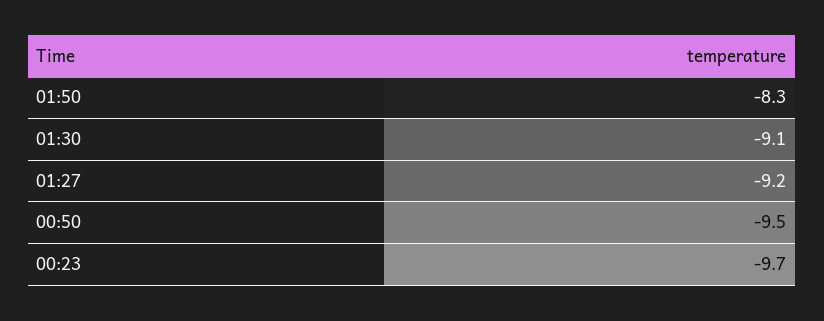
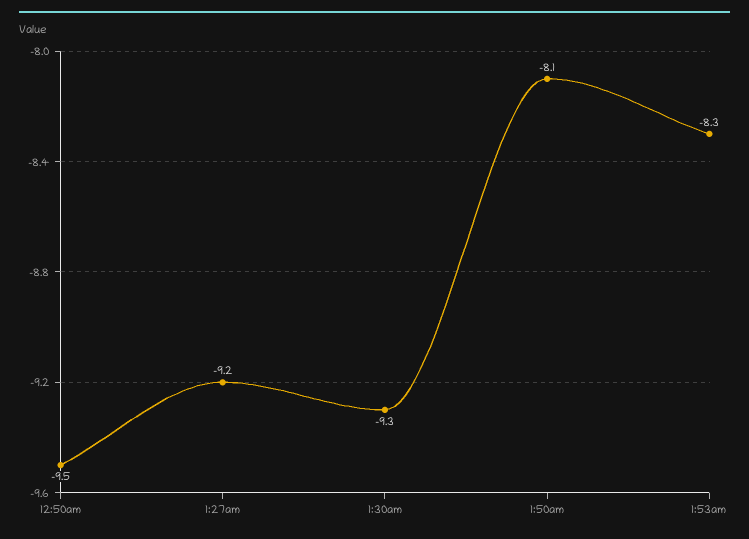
01:50: -8.3 -> -8.1
01:30: -9.1 -> -9.3
00:23: -9.7 -> none
1:53am: none -> -8.3

